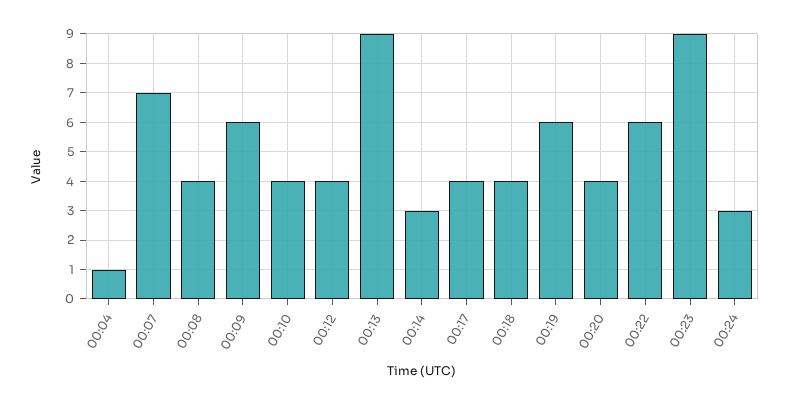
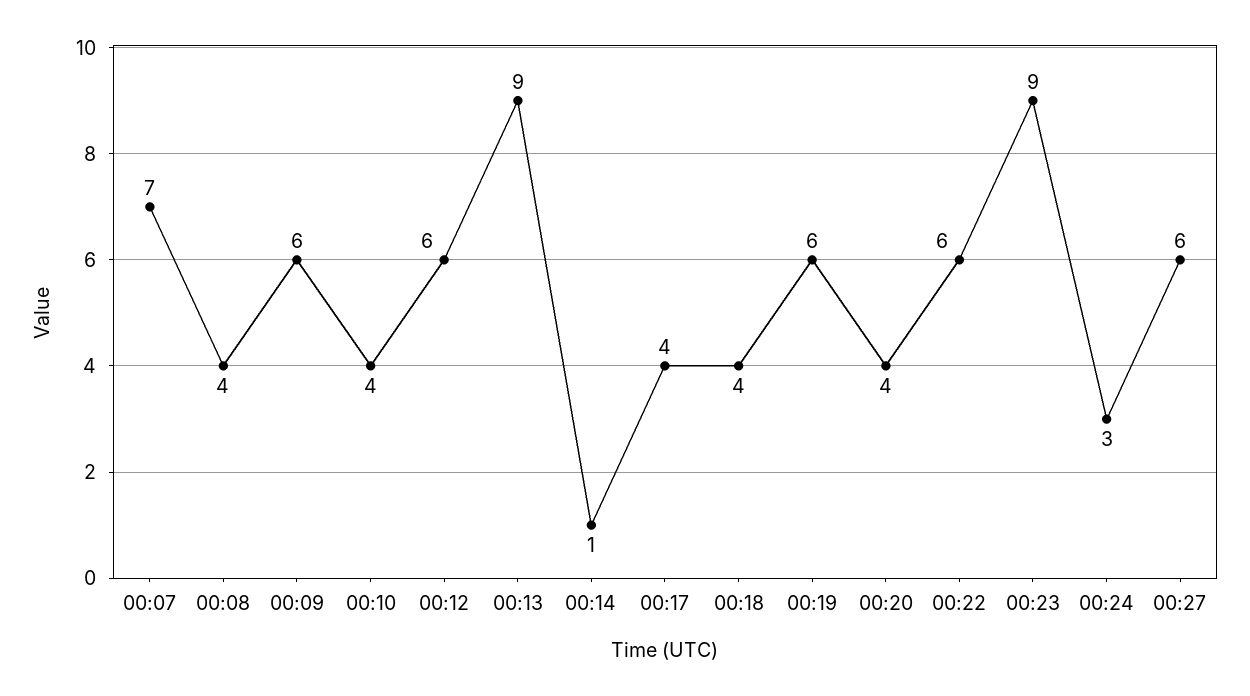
00:04: 1 -> none
00:12: 4 -> 6
00:14: 3 -> 1
00:27: none -> 6

